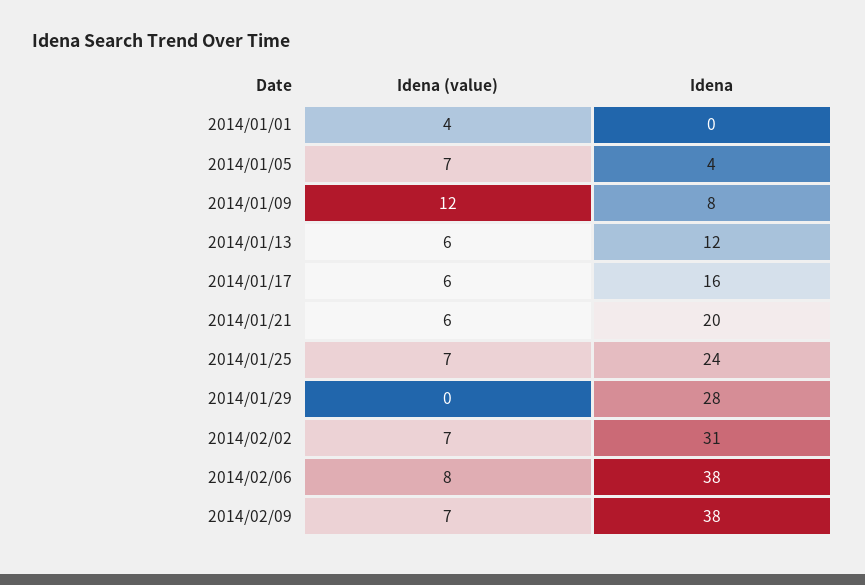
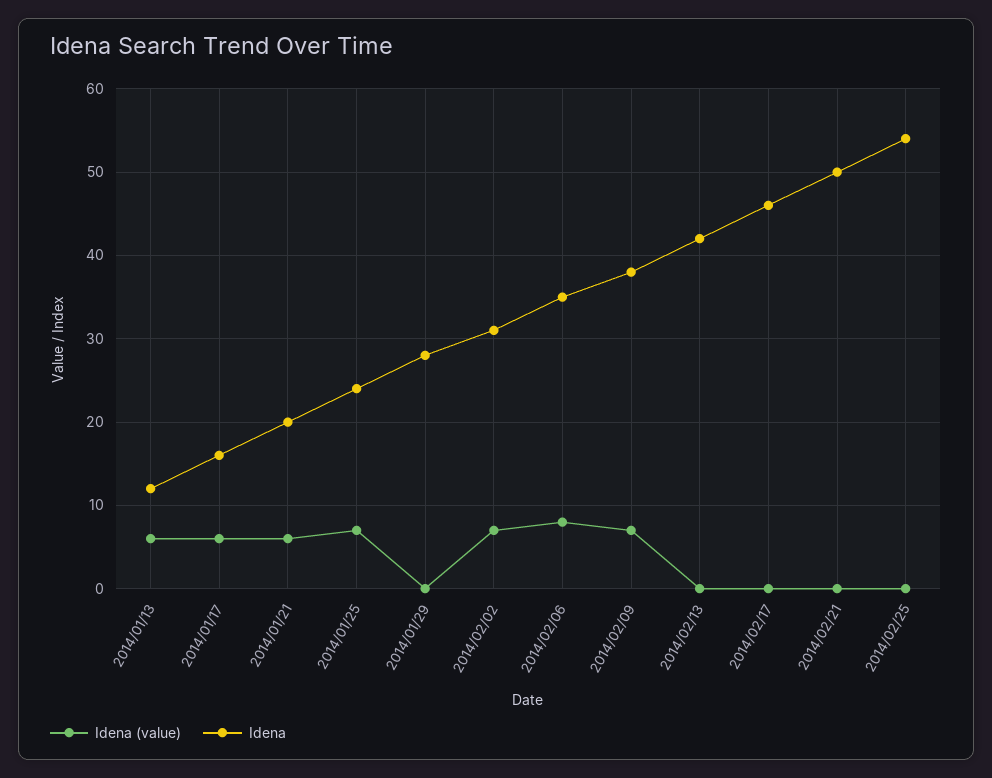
Idena (value), 2014/01/01: 4 -> none
Idena, 2014/01/01: 0 -> none
Idena (value), 2014/01/05: 7 -> none
Idena, 2014/01/05: 4 -> none
Idena (value), 2014/01/09: 12 -> none
Idena, 2014/01/09: 8 -> none
Idena, 2014/02/06: 38 -> 35
Idena (value), 2014/02/13: none -> 0
Idena, 2014/02/13: none -> 42
Idena (value), 2014/02/17: none -> 0
Idena, 2014/02/17: none -> 46
Idena (value), 2014/02/21: none -> 0
Idena, 2014/02/21: none -> 50
Idena (value), 2014/02/25: none -> 0
Idena, 2014/02/25: none -> 54

